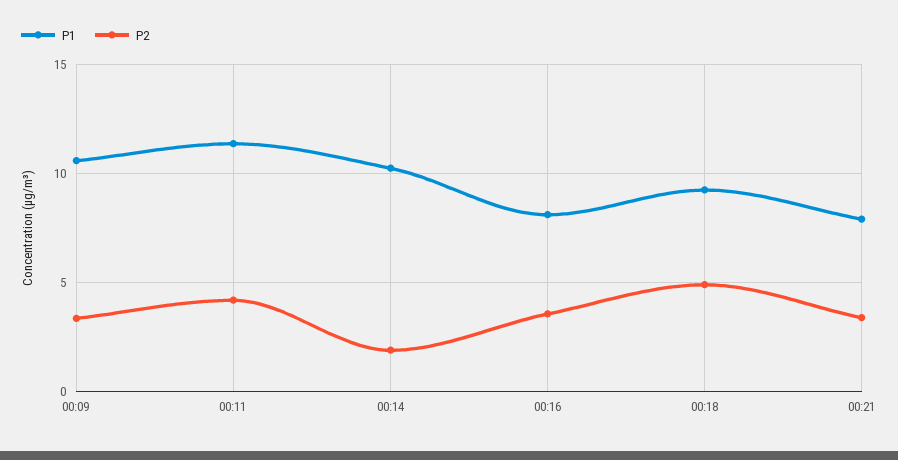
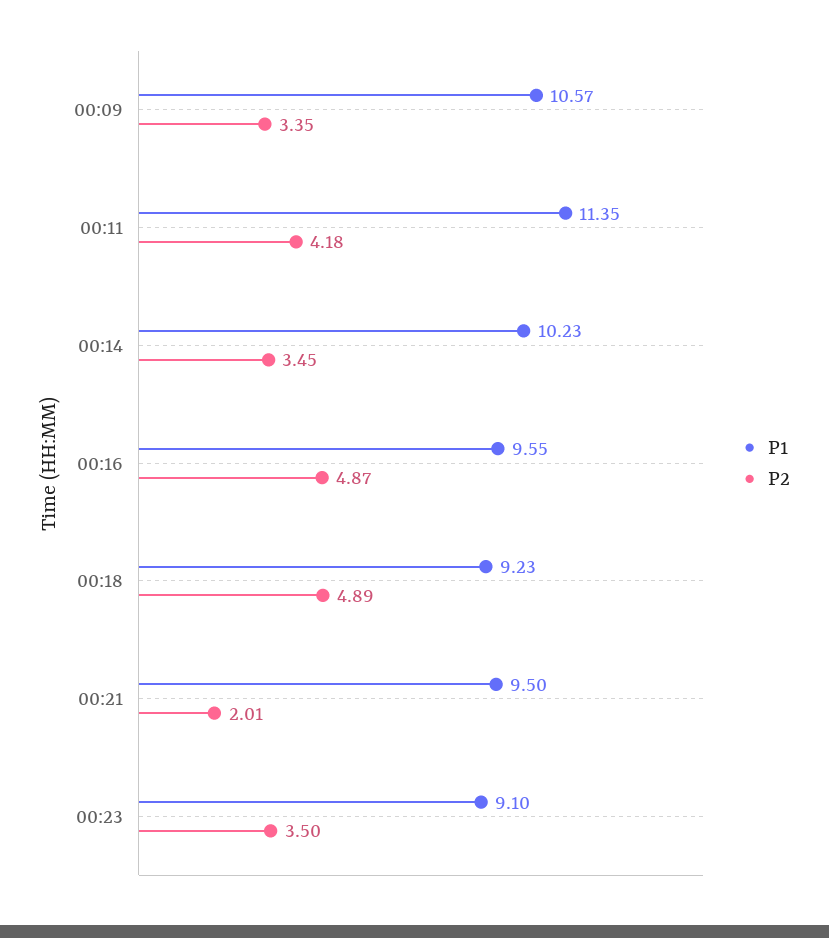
P2, 00:14: 2 -> 3.45
P1, 00:16: 8 -> 9.55
P2, 00:16: 3.5 -> 4.87
P1, 00:21: 8 -> 9.5
P2, 00:21: 3.5 -> 2.01
P1, 00:23: none -> 9.1
P2, 00:23: none -> 3.5

